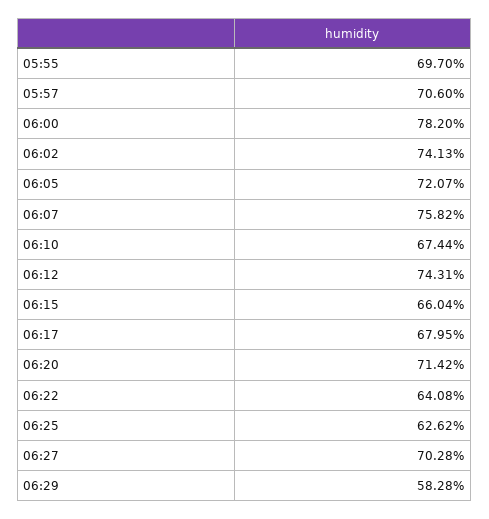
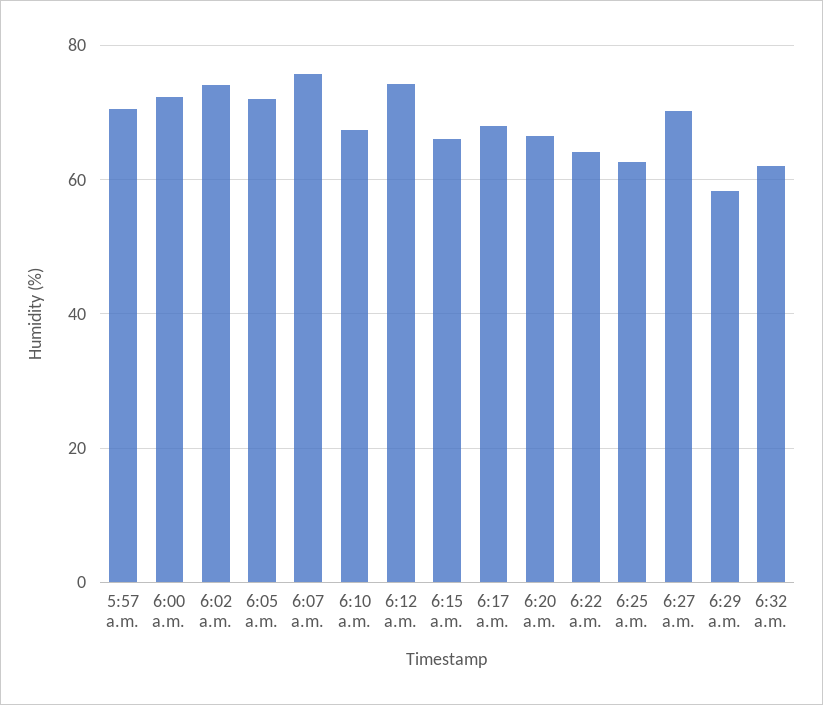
05:55: 69.7 -> none
06:00: 78.2 -> 72
06:20: 71.42 -> 66
6:32 a.m.: none -> 62

